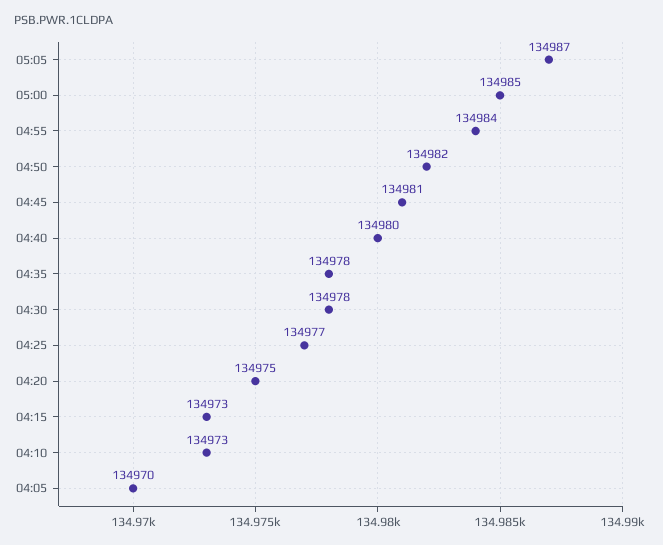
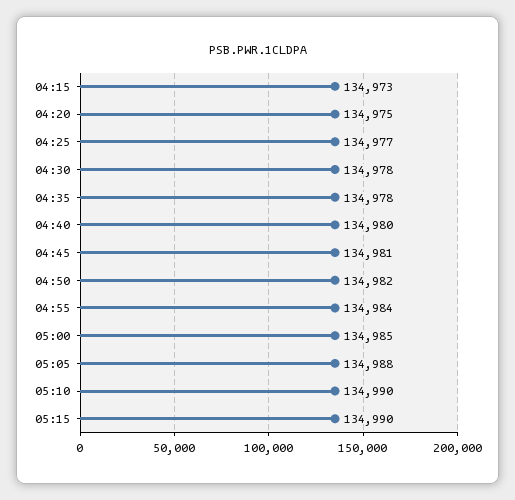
05:05: 134987 -> 134988
04:10: 134973 -> none
04:05: 134970 -> none
05:10: none -> 134990
05:15: none -> 134990

